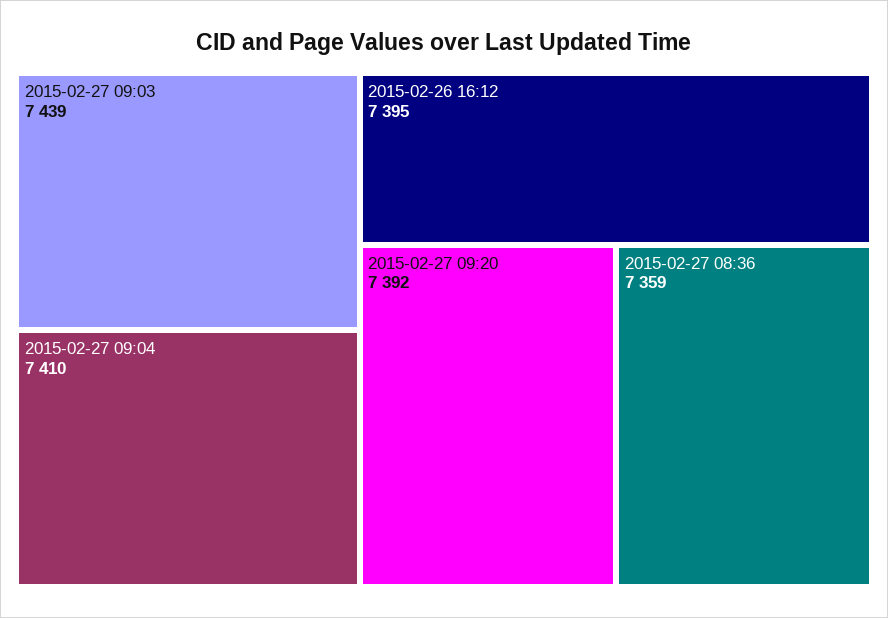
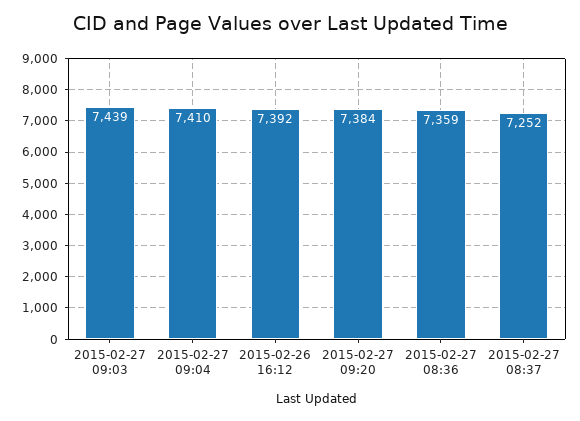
2015-02-26 16:12: 7395 -> 7392
2015-02-27 09:20: 7392 -> 7384
2015-02-27 08:37: none -> 7252

